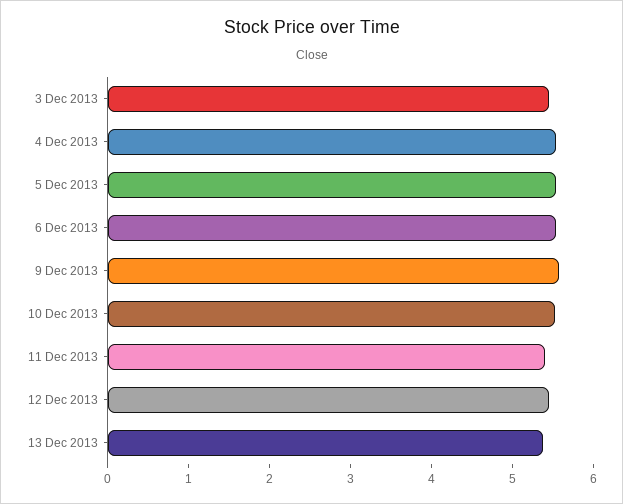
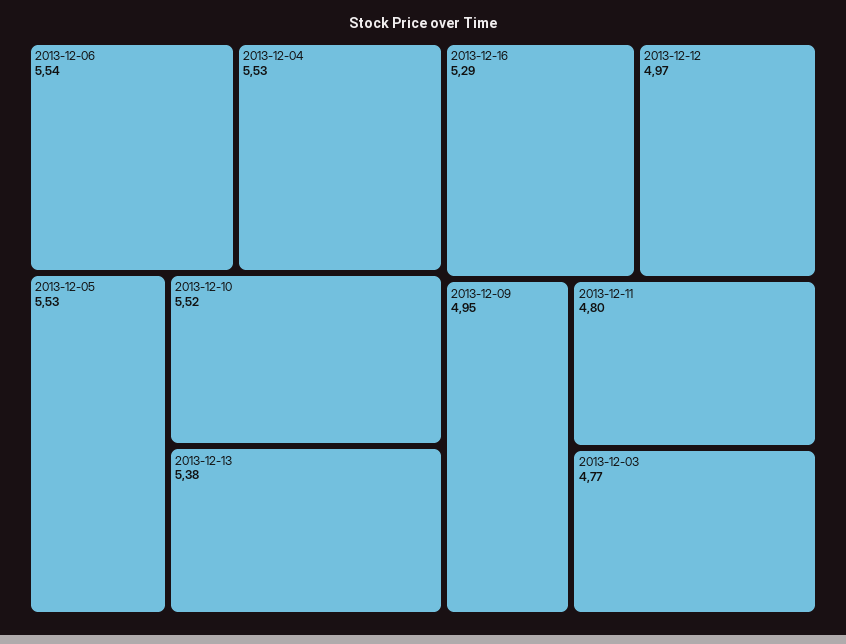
3 Dec 2013: 5.4 -> 4.77
9 Dec 2013: 5.6 -> 4.95
11 Dec 2013: 5.4 -> 4.8
12 Dec 2013: 5.4 -> 4.97
2013-12-16: none -> 5.29

